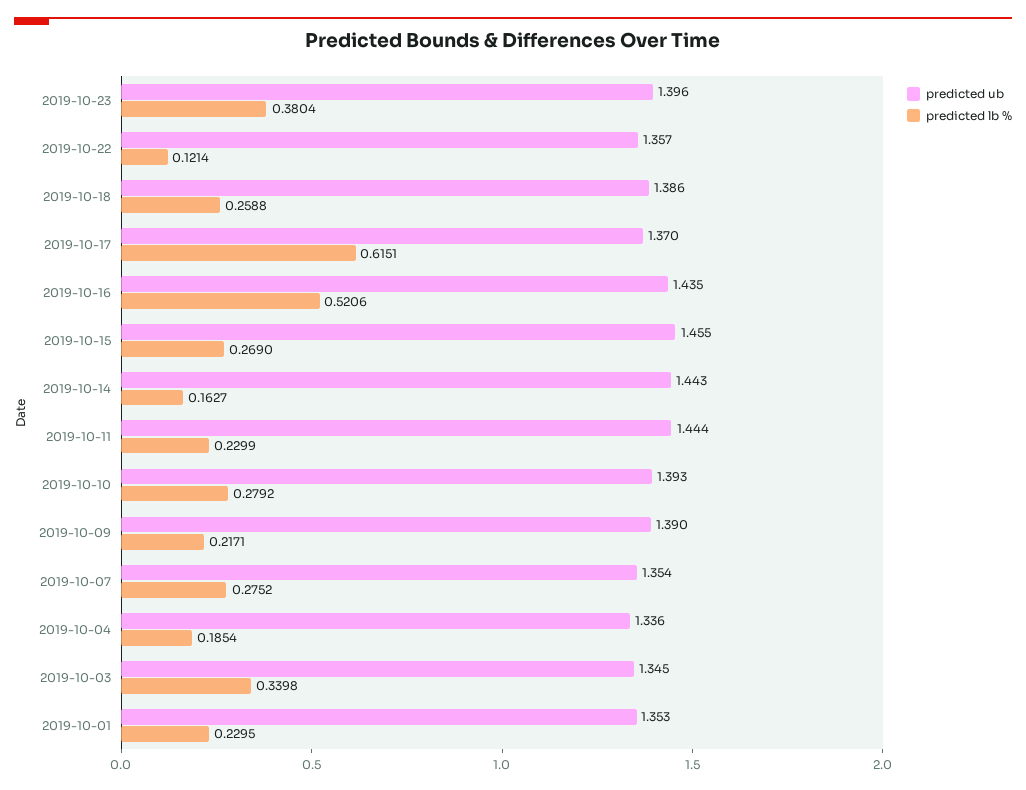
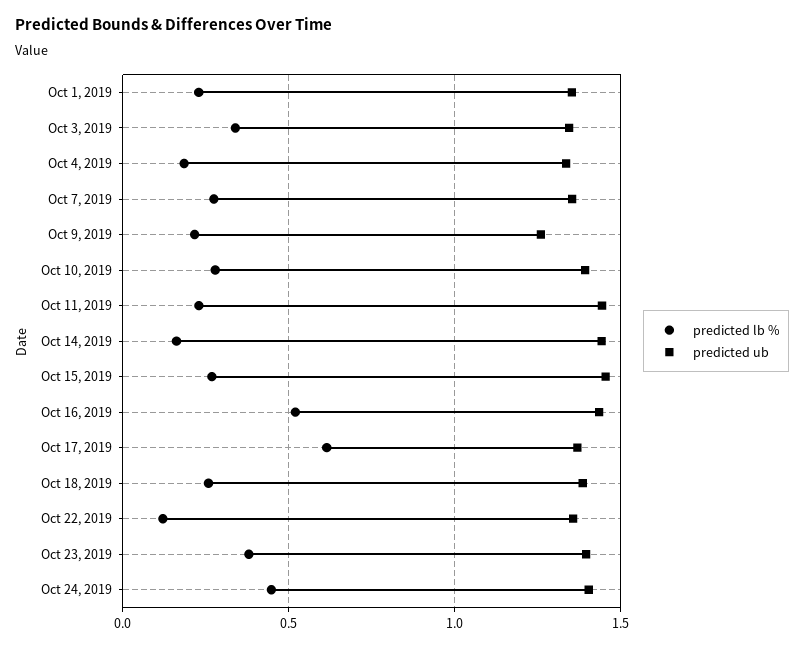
predicted ub, 2019-10-09: 1.39 -> 1.25
predicted lb %, Oct 24, 2019: none -> 0.45
predicted ub, Oct 24, 2019: none -> 1.4

